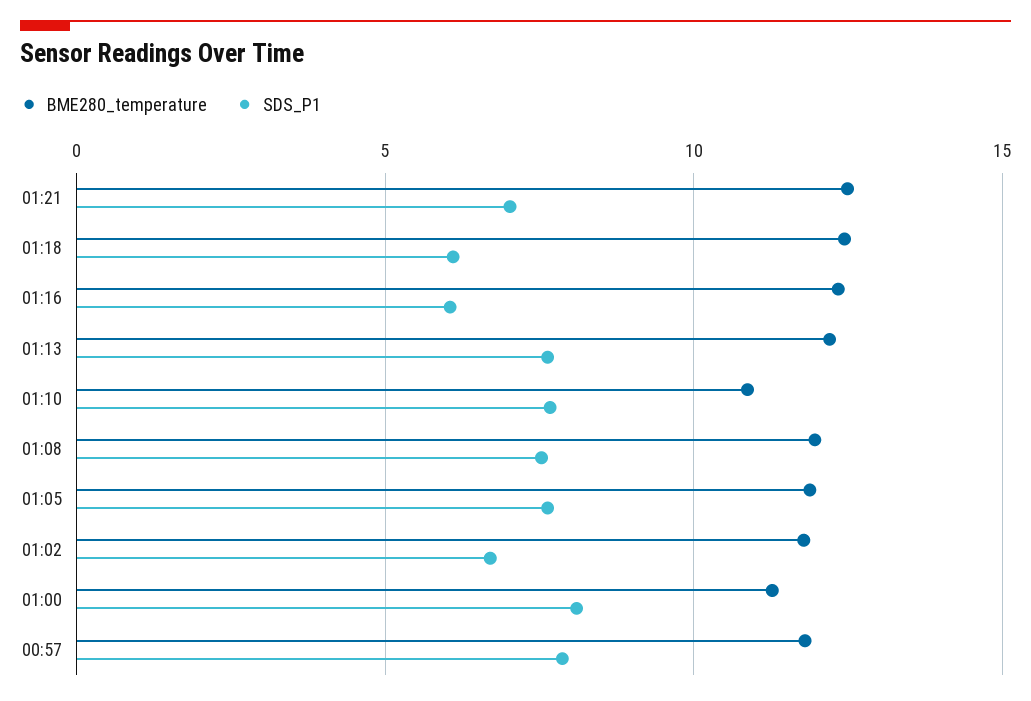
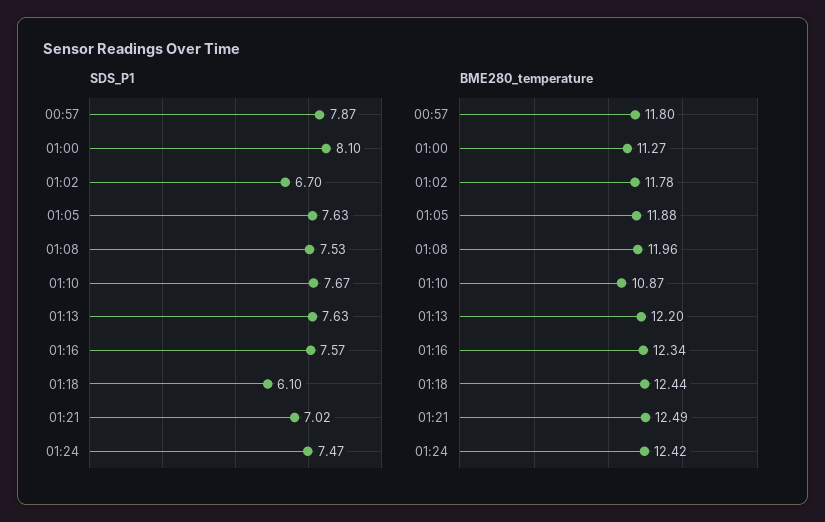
SDS_P1, 01:16: 6 -> 7.57
SDS_P1, 01:24: none -> 7.47
BME280_temperature, 01:24: none -> 12.42

